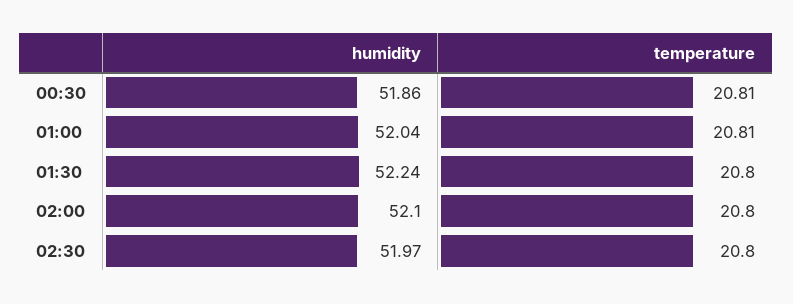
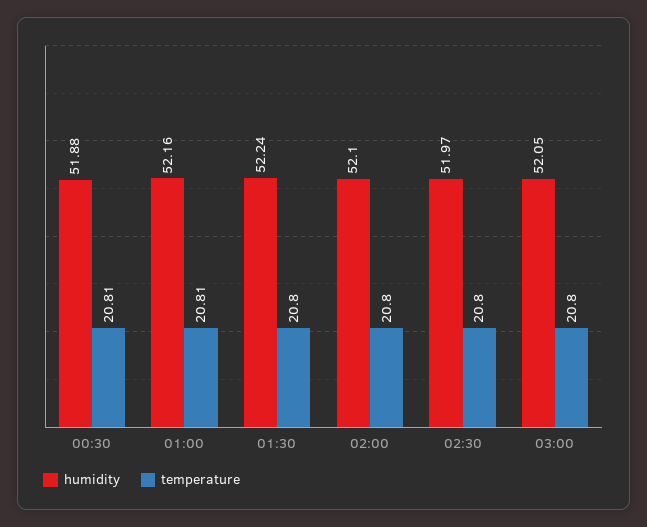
humidity, 00:30: 51.86 -> 51.88
humidity, 01:00: 52.04 -> 52.16
humidity, 03:00: none -> 52.05
temperature, 03:00: none -> 20.8

